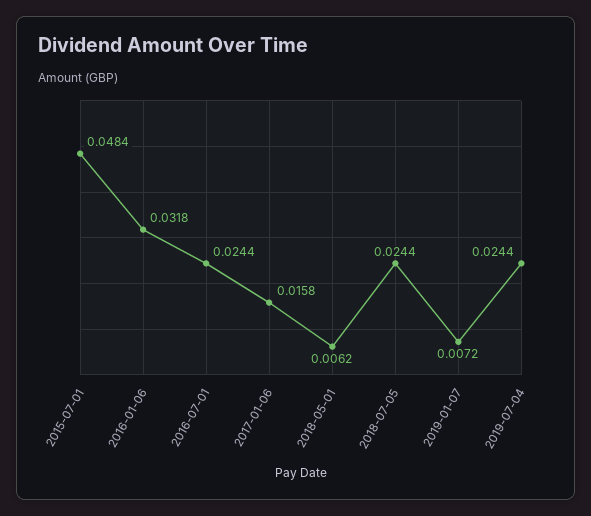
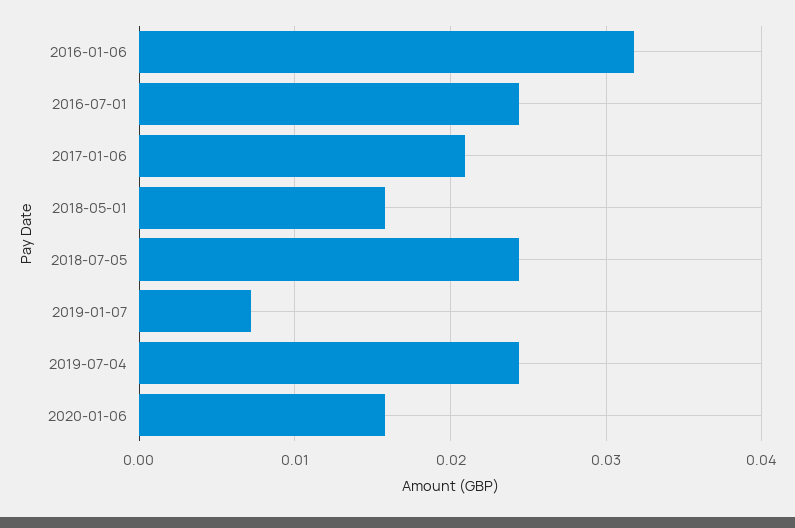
2015-07-01: 0.0484 -> none
2017-01-06: 0.0158 -> 0.021
2018-05-01: 0.0062 -> 0.016
2020-01-06: none -> 0.016

